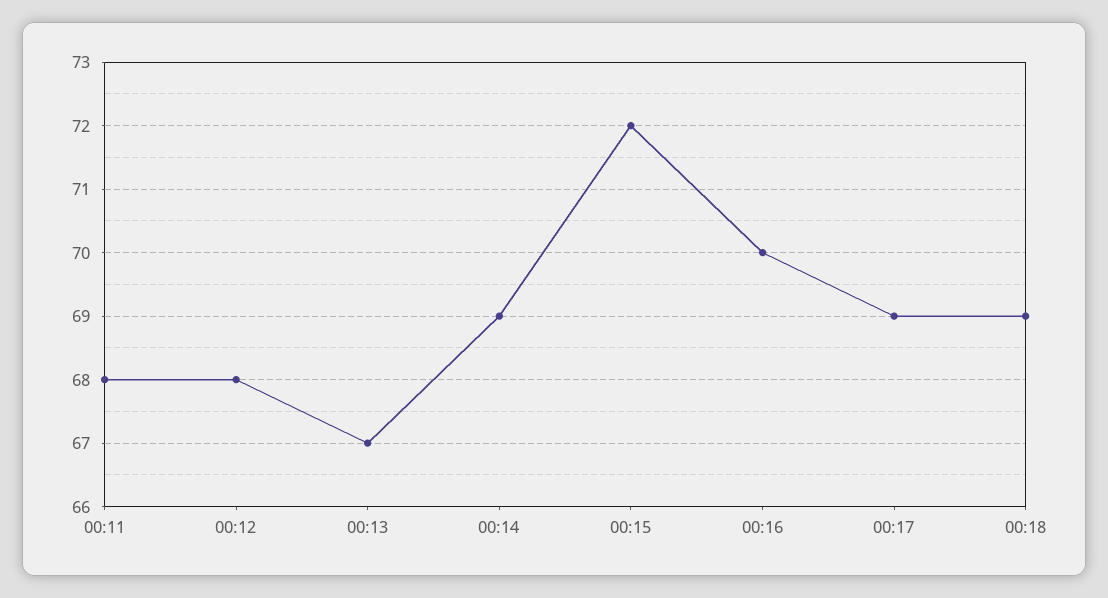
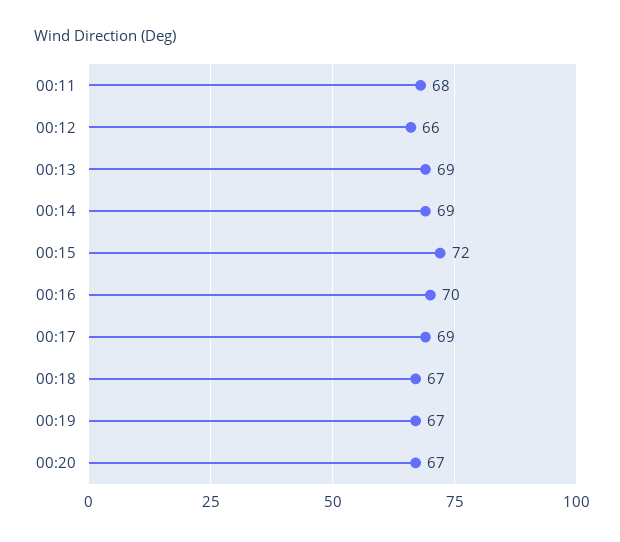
00:12: 68 -> 66
00:13: 67 -> 69
00:18: 69 -> 67
00:19: none -> 67
00:20: none -> 67

